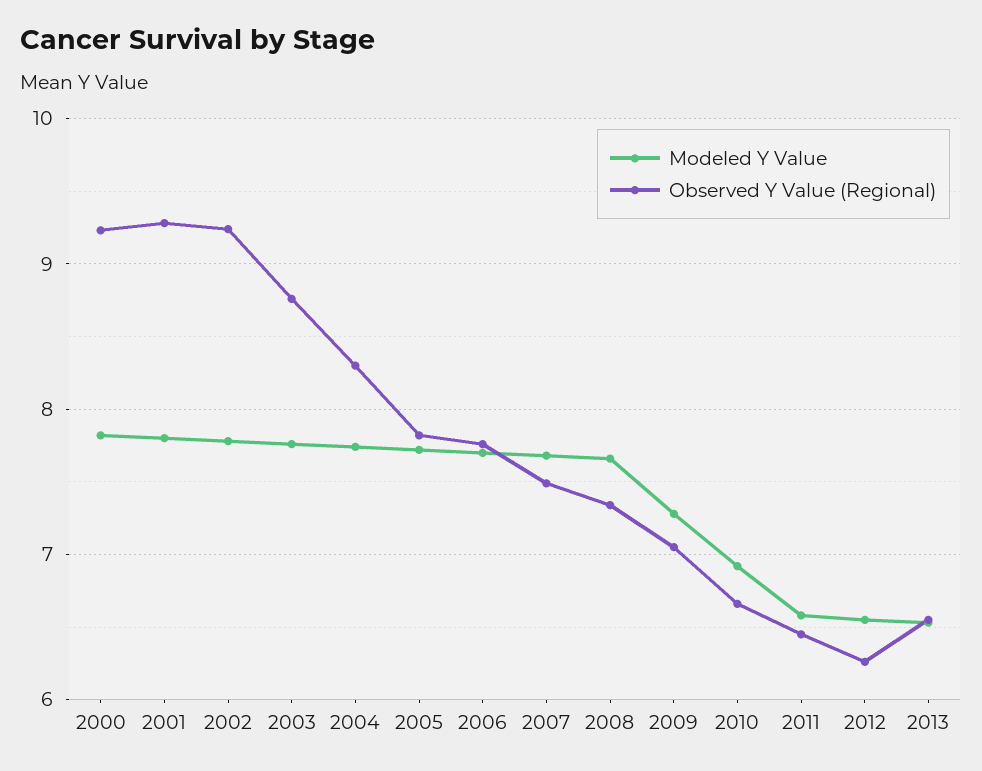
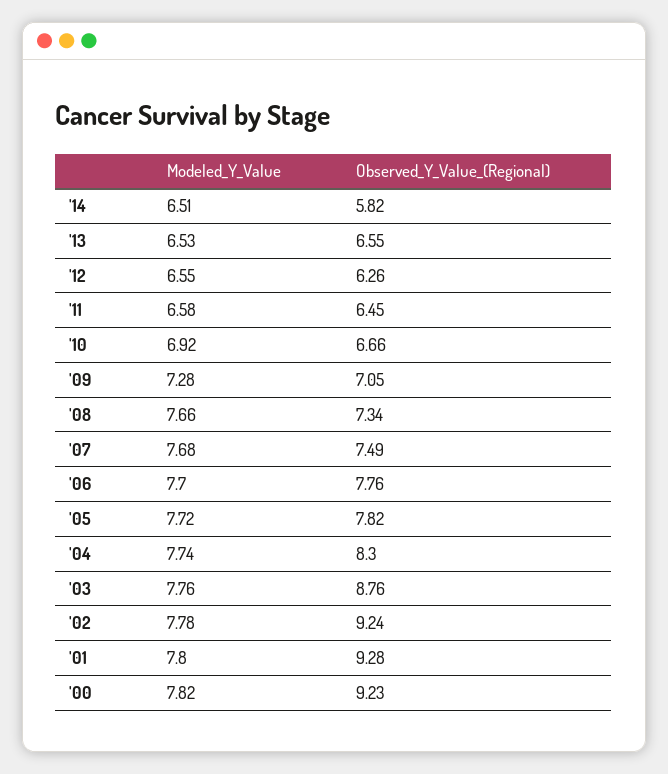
Modeled Y Value, '14: none -> 6.51
Observed Y Value (Regional), '14: none -> 5.82

